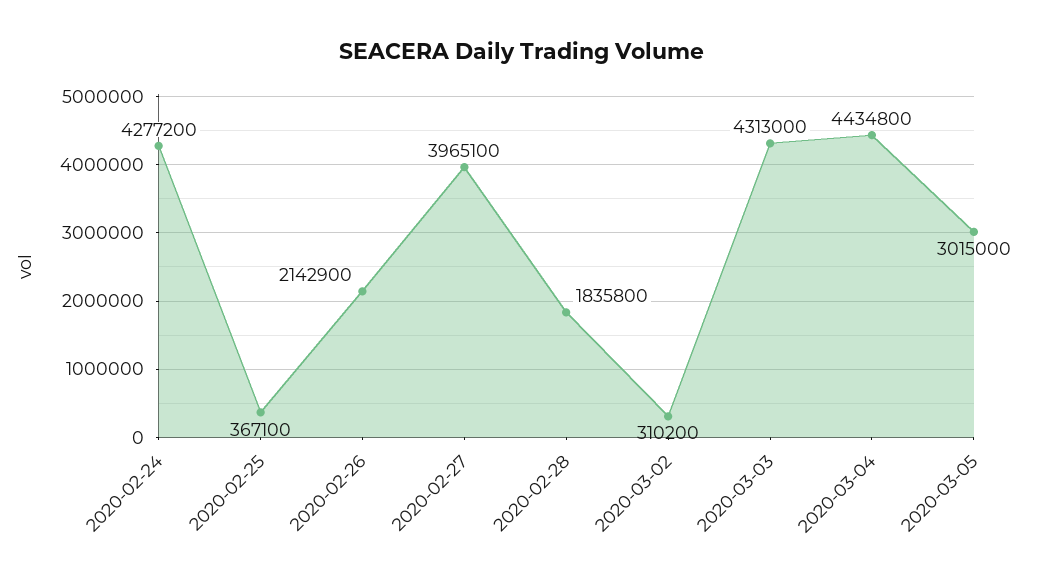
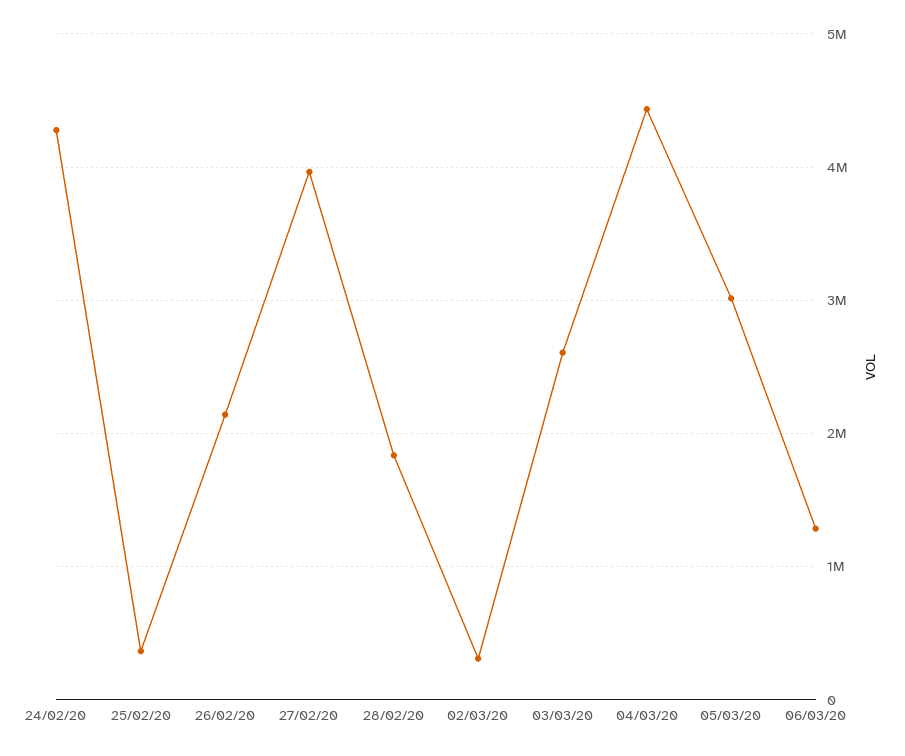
2020-03-03: 4313000 -> 2600000
06/03/20: none -> 1300000

